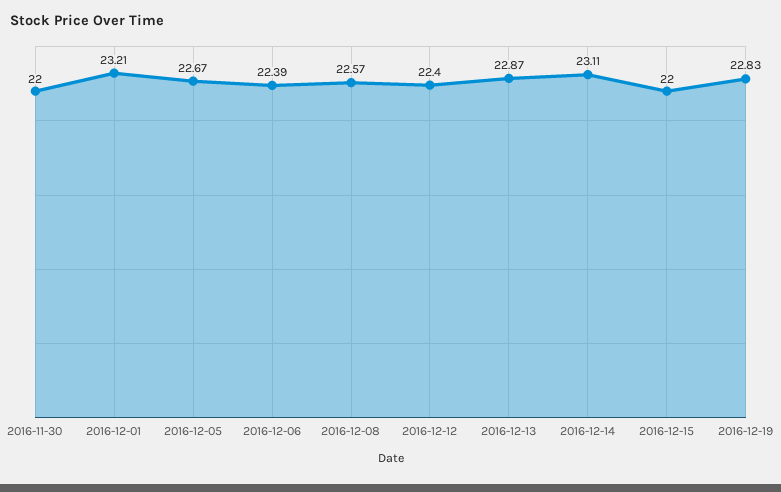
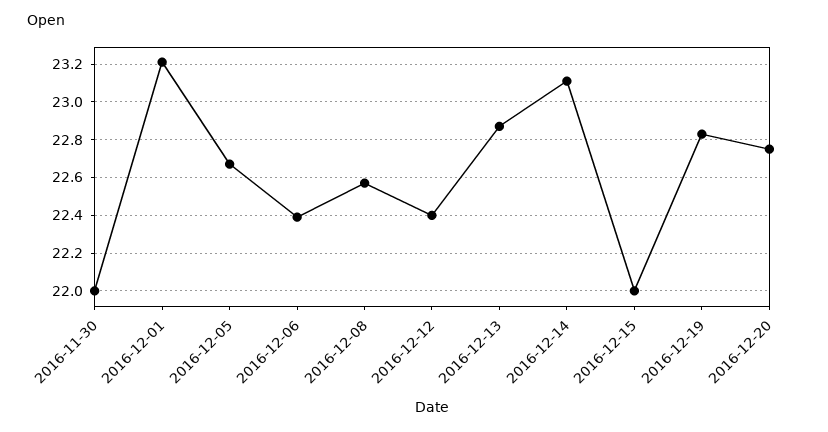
2016-12-20: none -> 22.75

